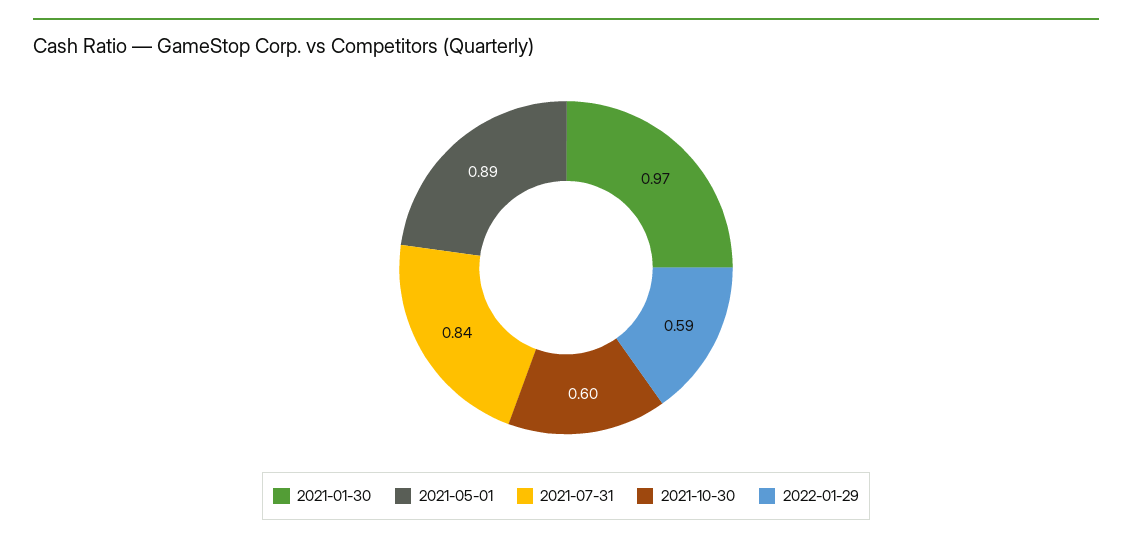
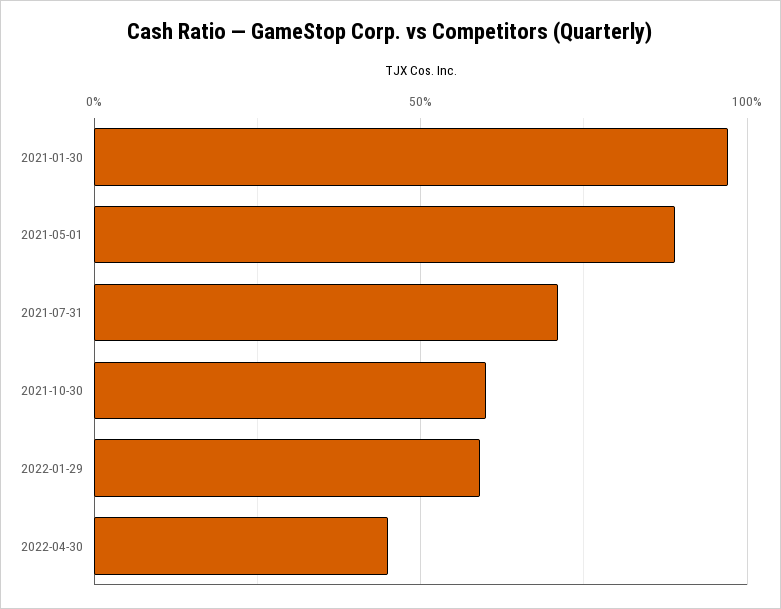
2021-07-31: 0.84 -> 0.7
2022-04-30: none -> 0.45

